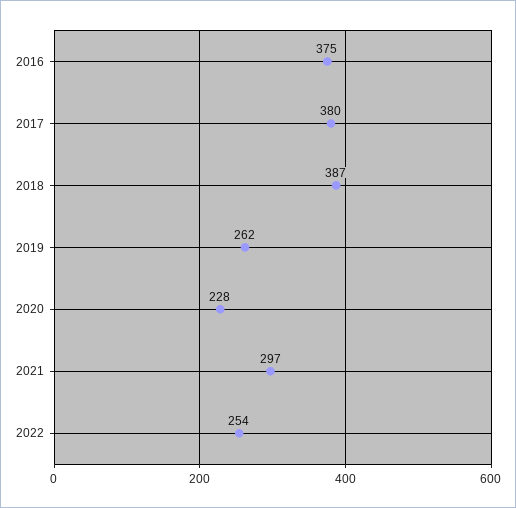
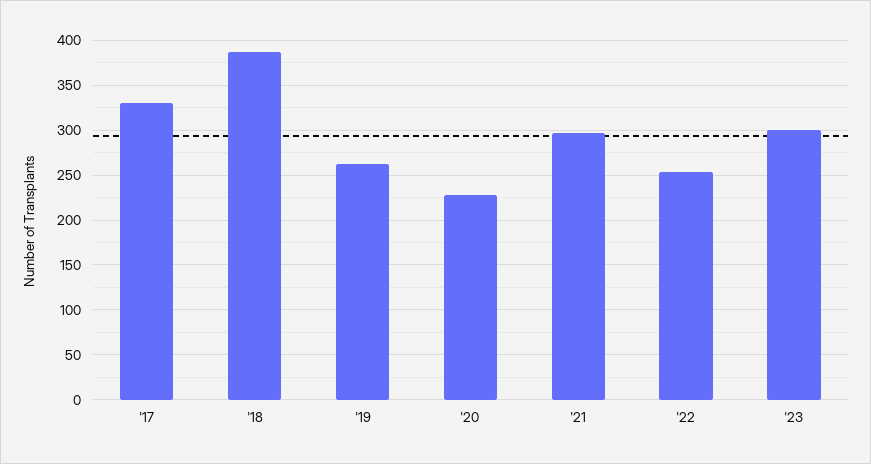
2016: 375 -> none
2017: 380 -> 330
'23: none -> 300

